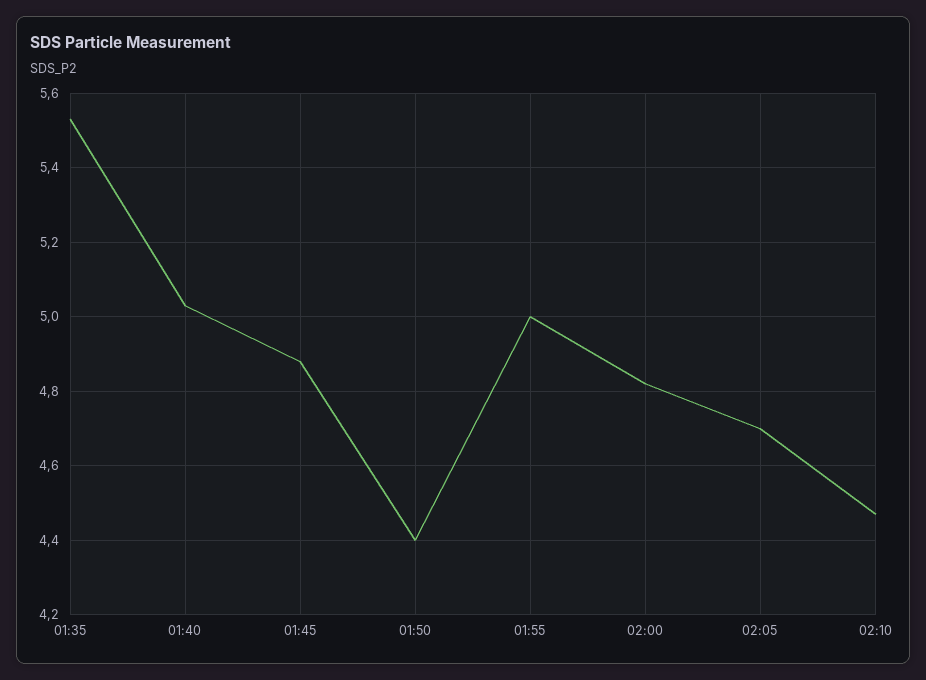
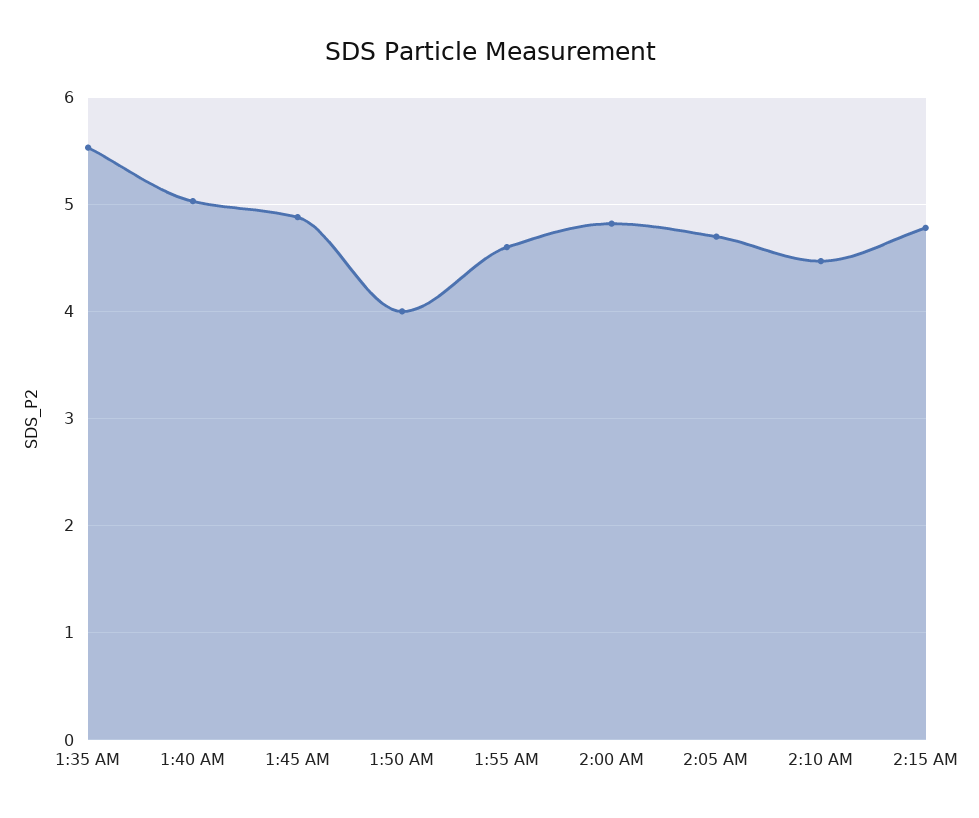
01:50: 4.4 -> 4
01:55: 5 -> 4.6
2:15 AM: none -> 4.8

